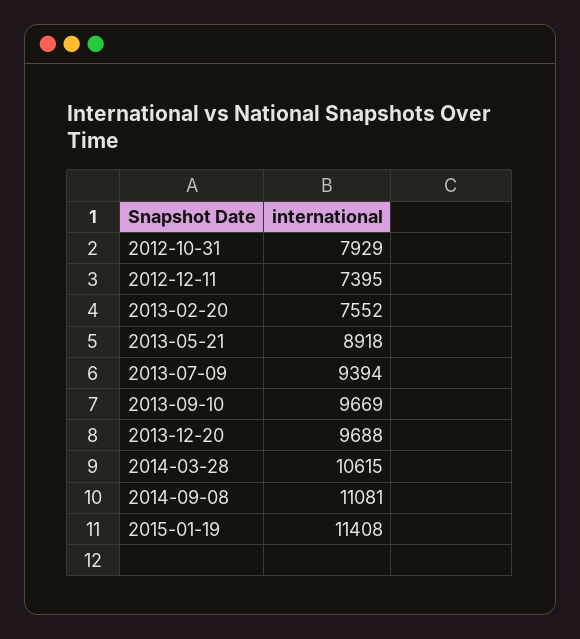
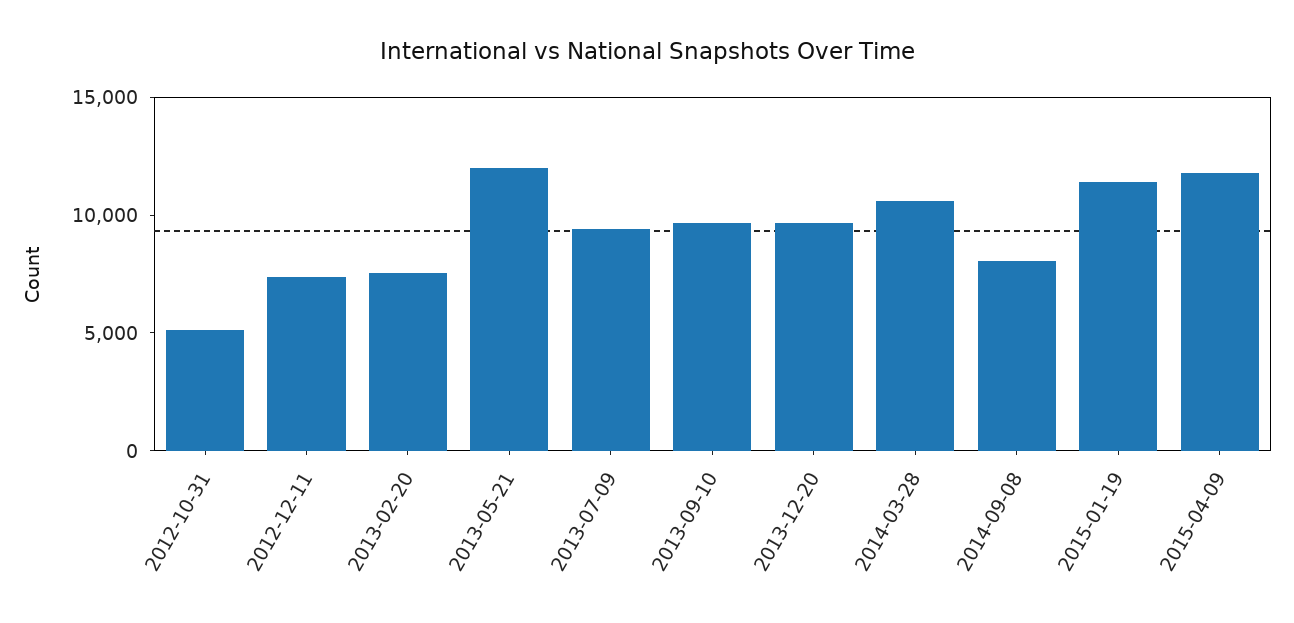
2012-10-31: 7929 -> 5000
2013-05-21: 8918 -> 12000
2014-09-08: 11081 -> 8000
2015-04-09: none -> 12000

